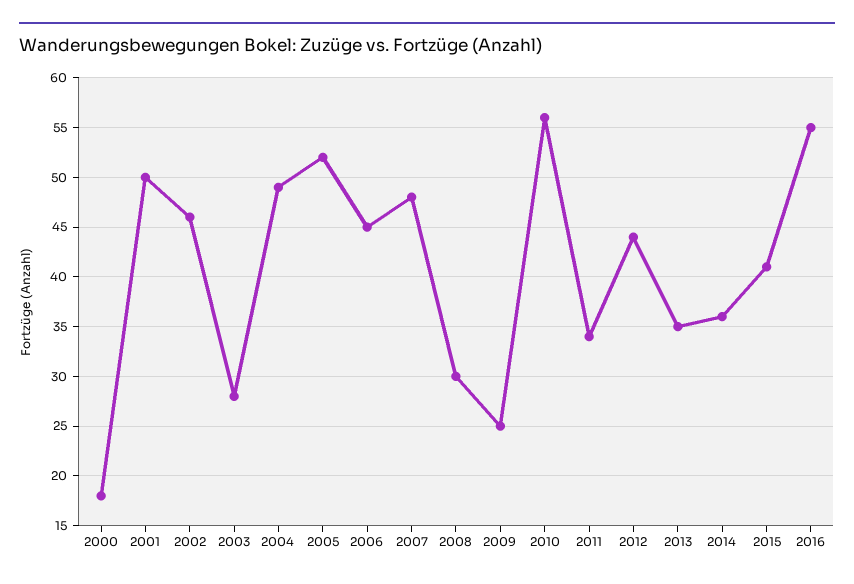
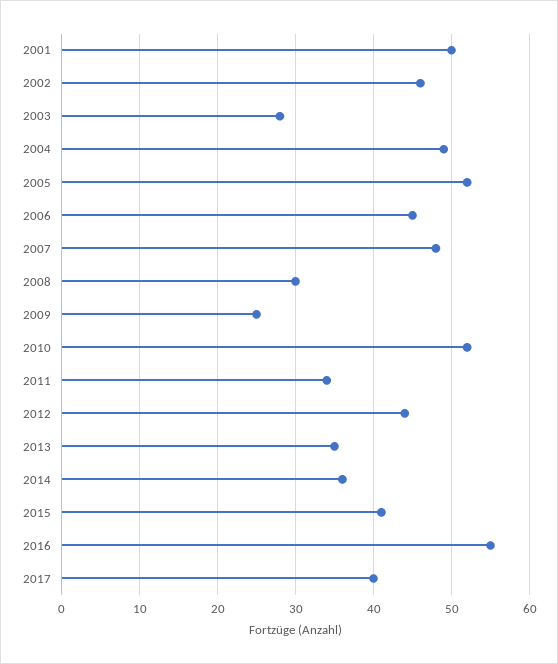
2000: 18 -> none
2010: 56 -> 52
2017: none -> 40

